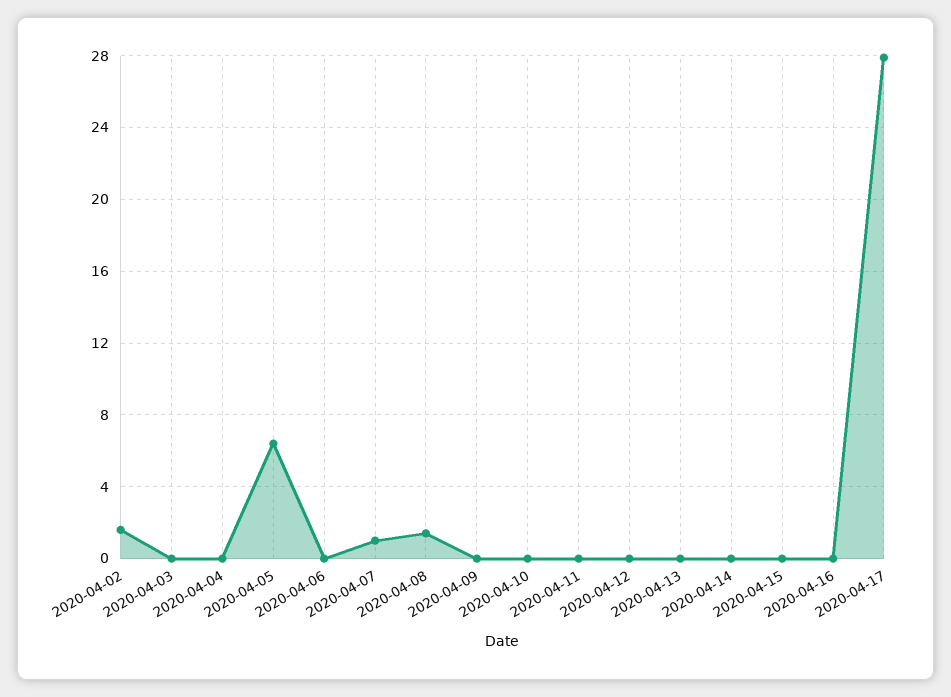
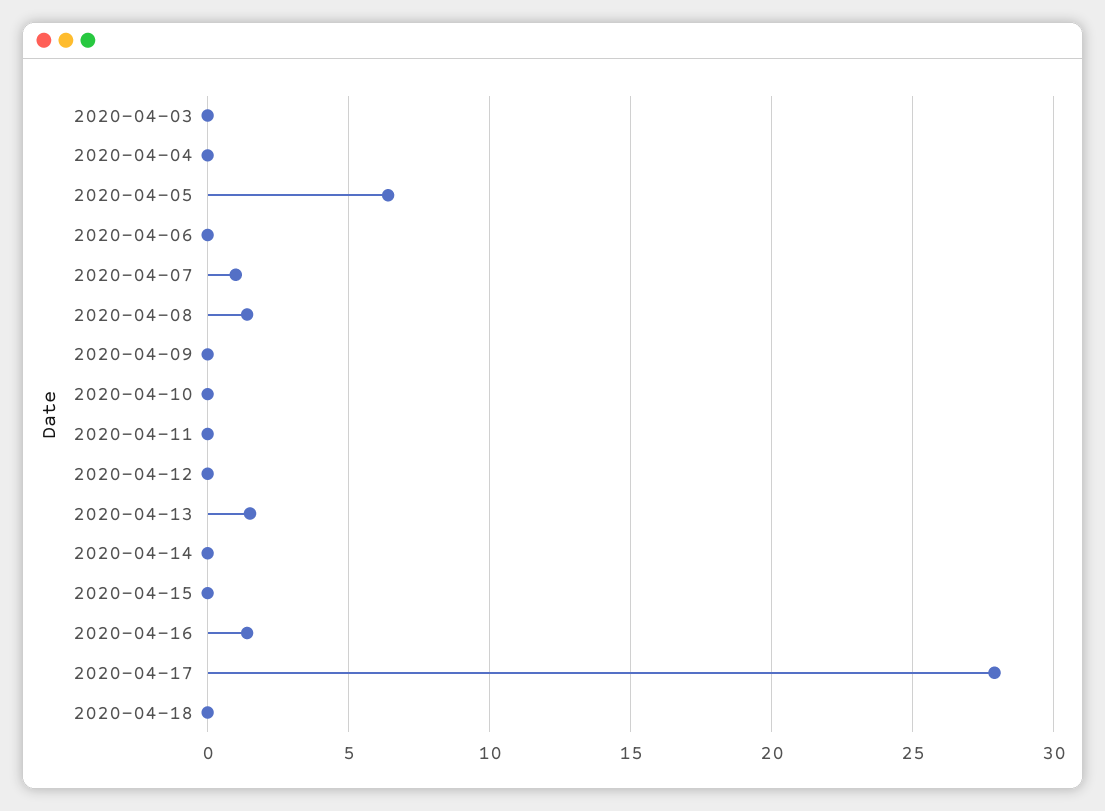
2020-04-02: 1.5 -> none
2020-04-13: 0 -> 1.5
2020-04-16: 0 -> 1.5
2020-04-18: none -> 0

